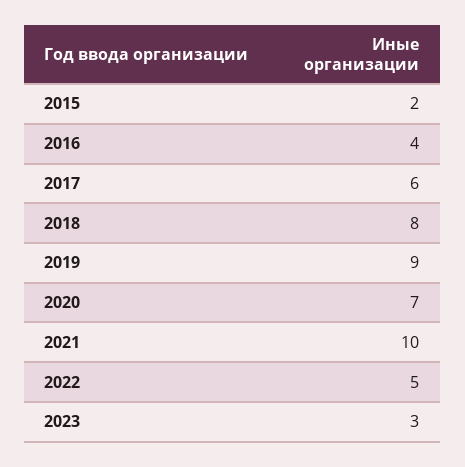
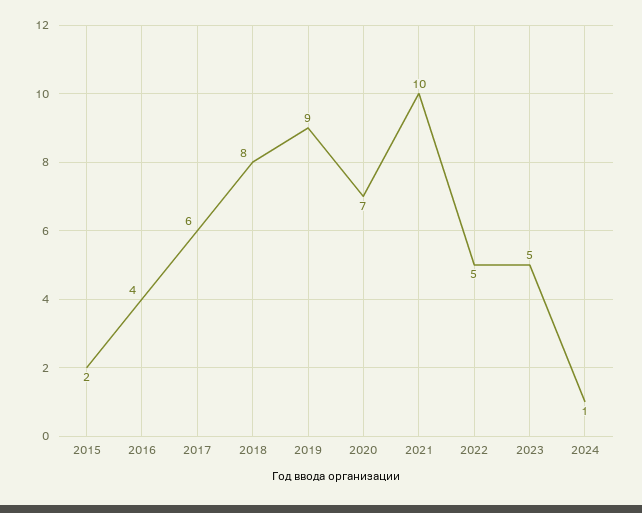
2023: 3 -> 5
2024: none -> 1

